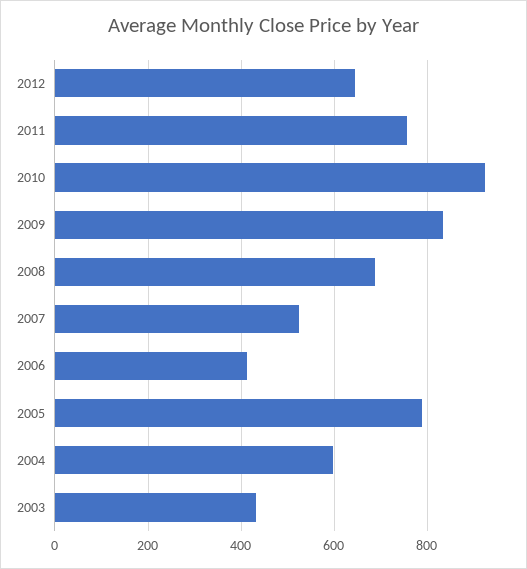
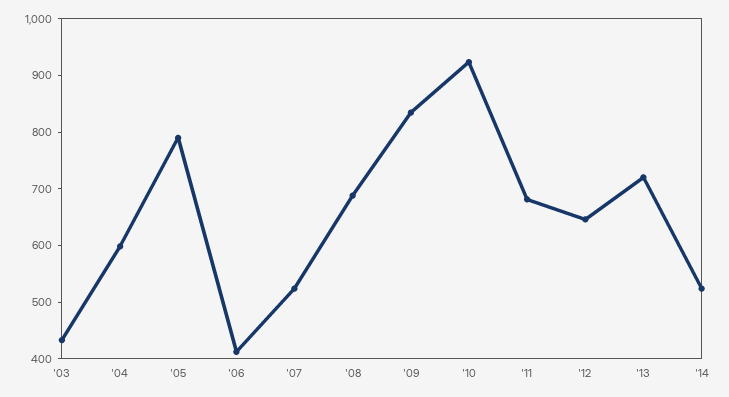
2011: 760 -> 680
'13: none -> 720
'14: none -> 520

